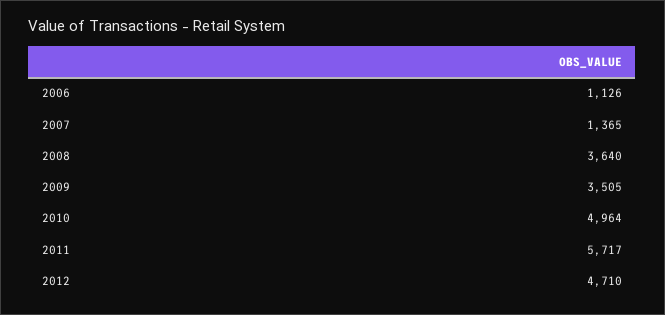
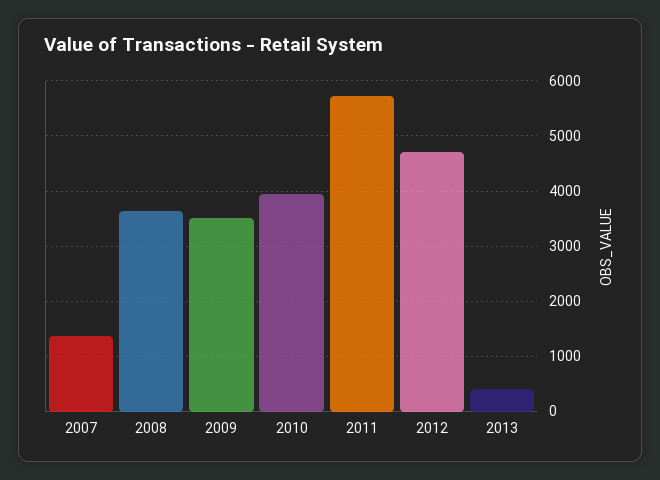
2006: 1126 -> none
2010: 4964 -> 4000
2013: none -> 400

